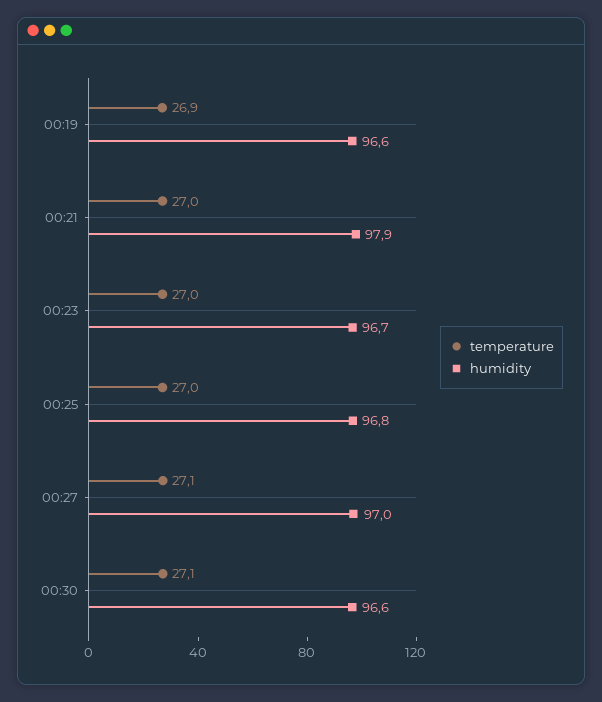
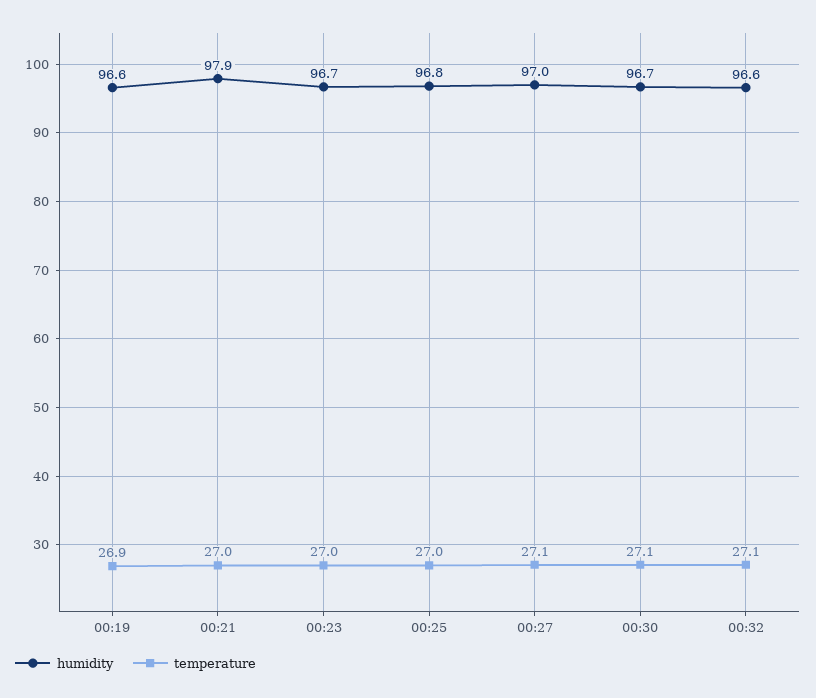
humidity, 00:30: 96.6 -> 96.7
humidity, 00:32: none -> 96.6
temperature, 00:32: none -> 27.1

